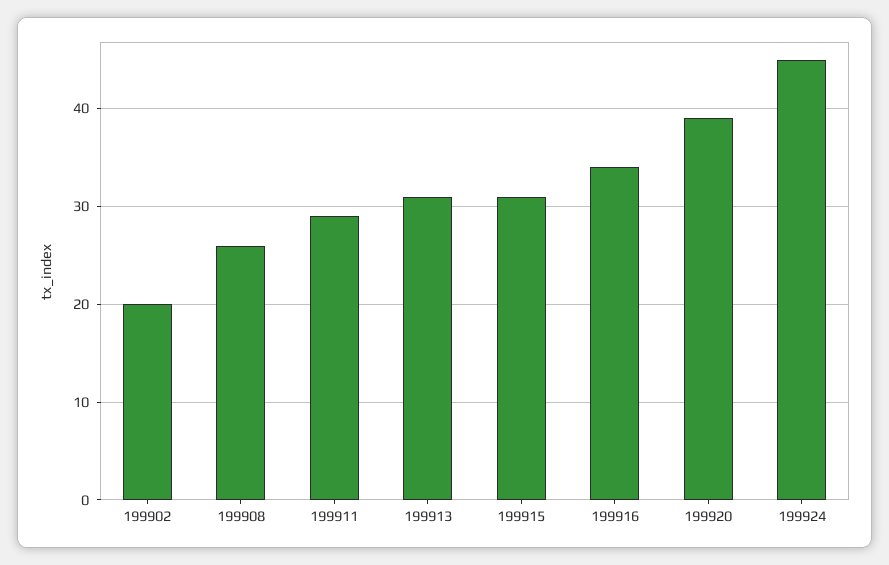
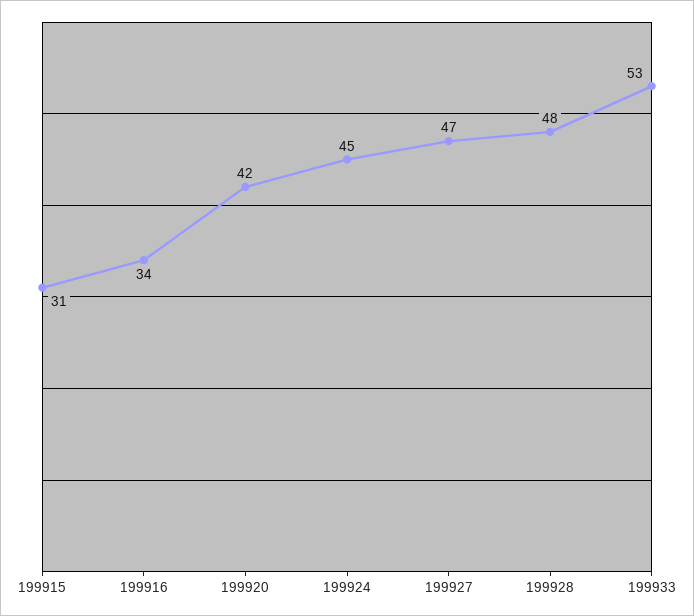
199902: 20 -> none
199908: 26 -> none
199911: 29 -> none
199913: 31 -> none
199920: 39 -> 42
199927: none -> 47
199928: none -> 48
199933: none -> 53

